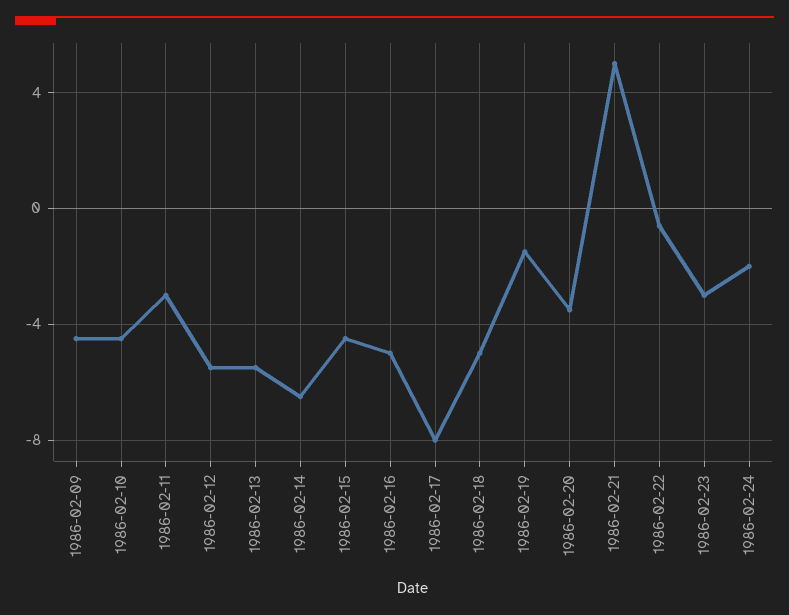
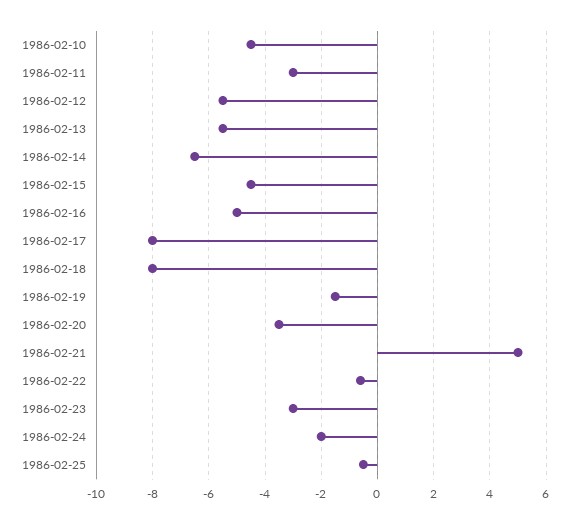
1986-02-09: -4.5 -> none
1986-02-18: -5 -> -8
1986-02-25: none -> -0.5

